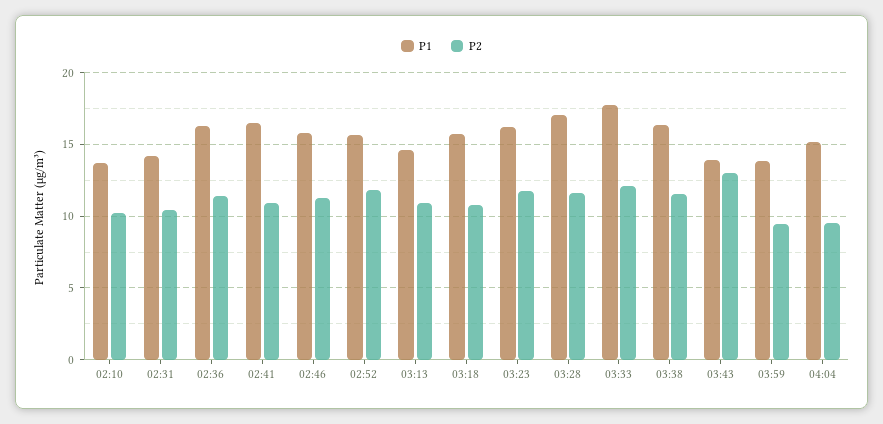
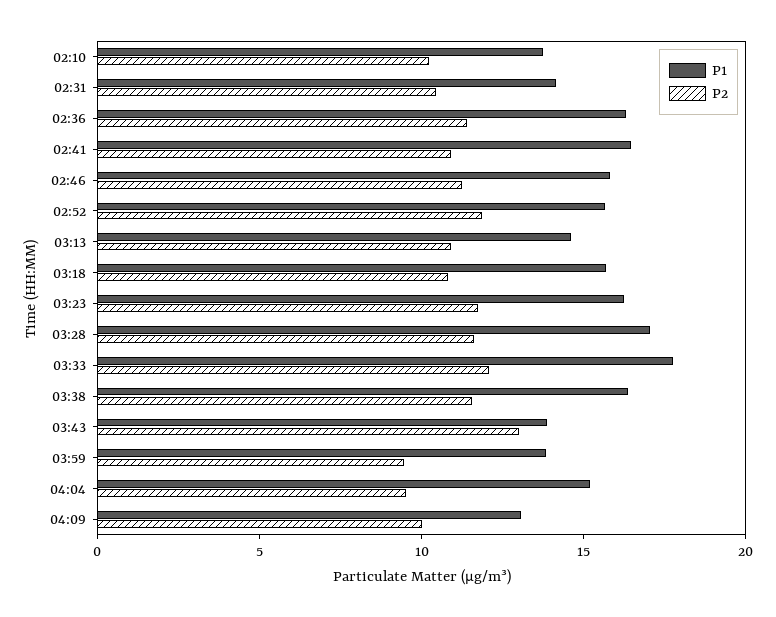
P1, 04:09: none -> 13
P2, 04:09: none -> 10

